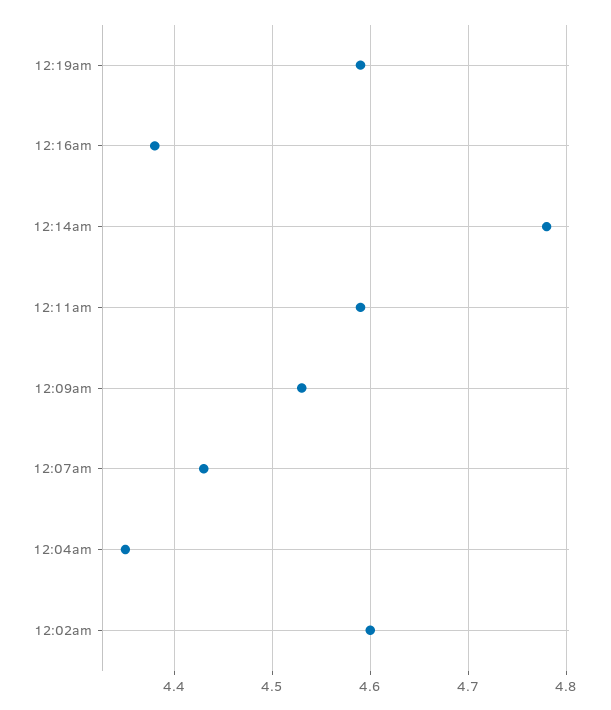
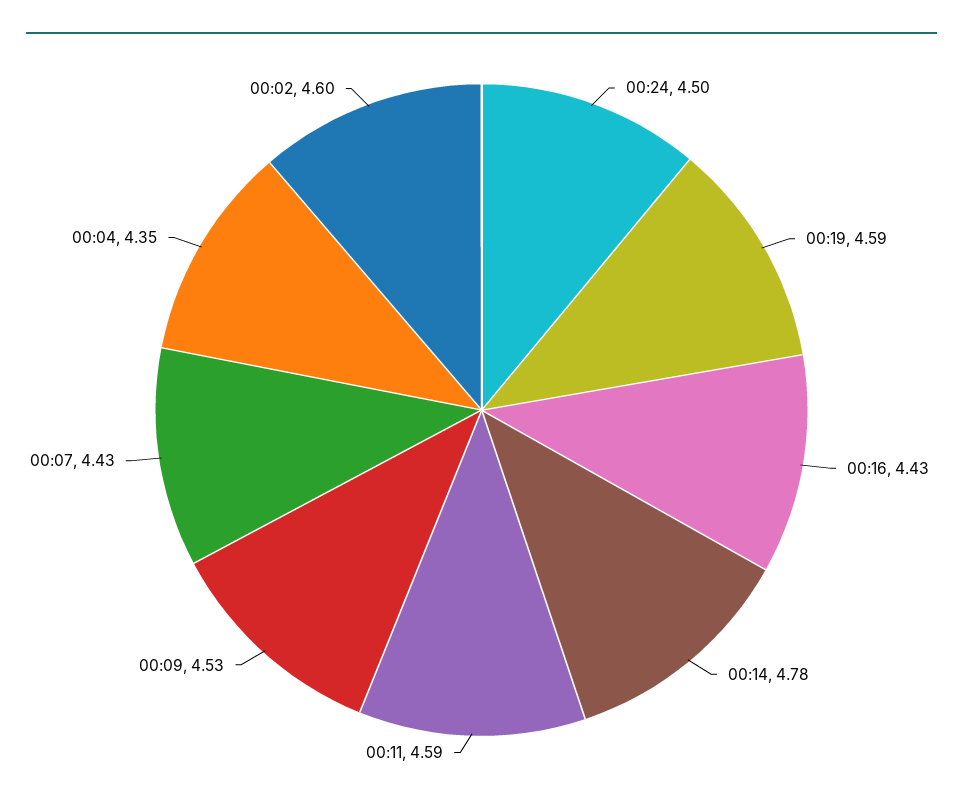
12:16am: 4.38 -> 4.43
00:24: none -> 4.5

